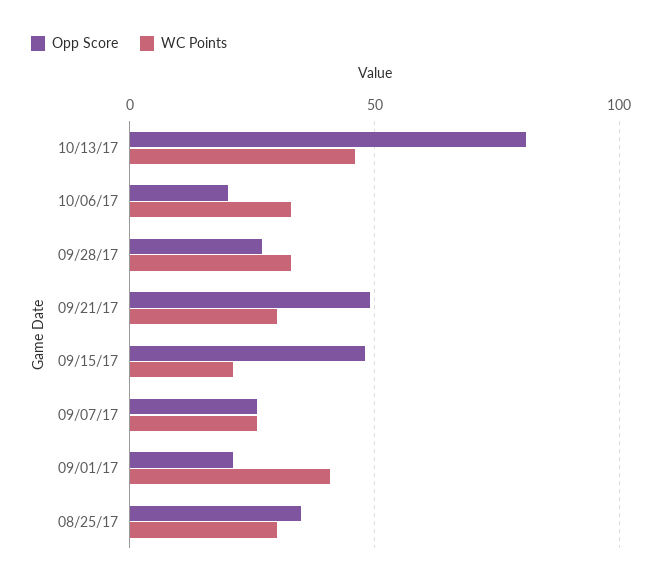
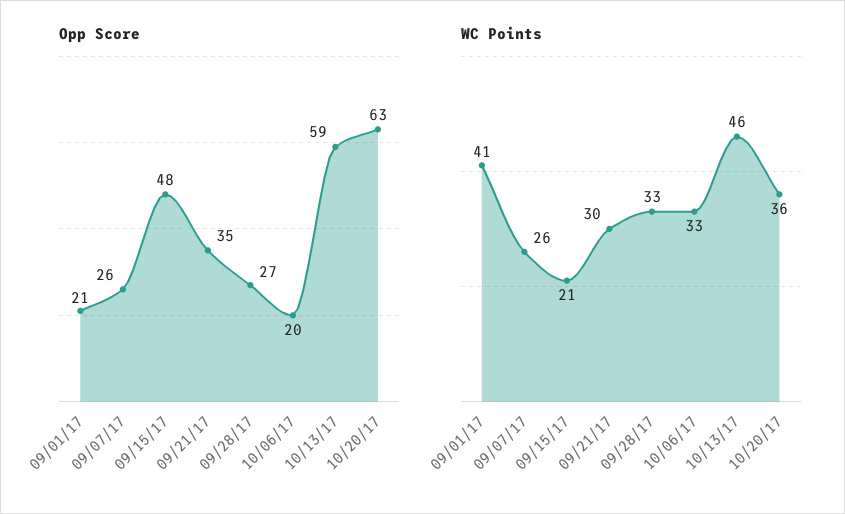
Opp Score, 10/13/17: 80 -> 59
Opp Score, 09/21/17: 50 -> 35
Opp Score, 08/25/17: 35 -> none
WC Points, 08/25/17: 30 -> none
Opp Score, 10/20/17: none -> 63
WC Points, 10/20/17: none -> 36

